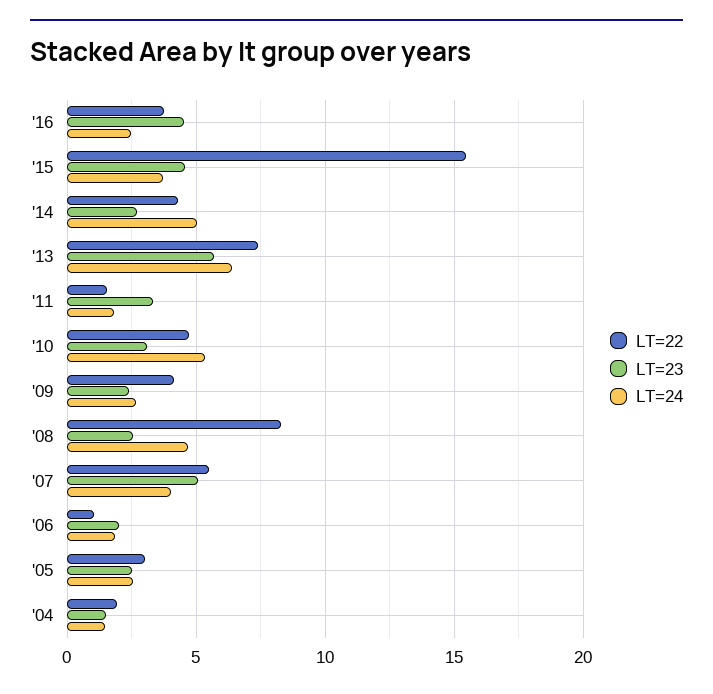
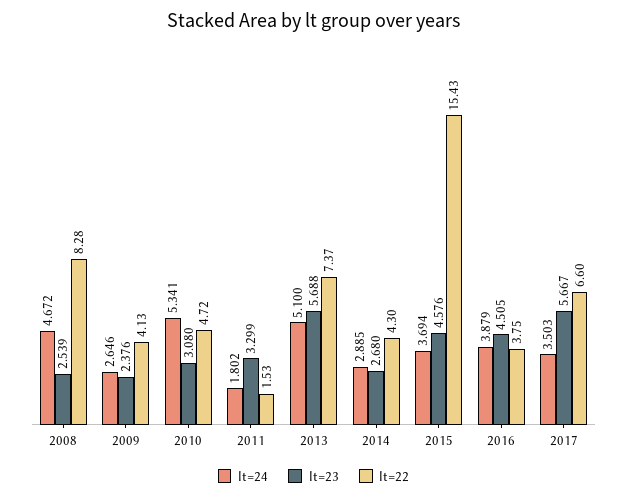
LT=24, '16: 2.5 -> 3.879
LT=24, '14: 5 -> 2.885
LT=24, '13: 6.5 -> 5.1
LT=22, '07: 5.5 -> none
LT=23, '07: 5 -> none
LT=24, '07: 4 -> none
LT=22, '06: 1 -> none
LT=23, '06: 2 -> none
LT=24, '06: 2 -> none
LT=22, '05: 3 -> none
LT=23, '05: 2.5 -> none
LT=24, '05: 2.5 -> none
LT=22, '04: 2 -> none
LT=23, '04: 1.5 -> none
LT=24, '04: 1.5 -> none
LT=24, 2017: none -> 3.503
LT=23, 2017: none -> 5.667
LT=22, 2017: none -> 6.6

